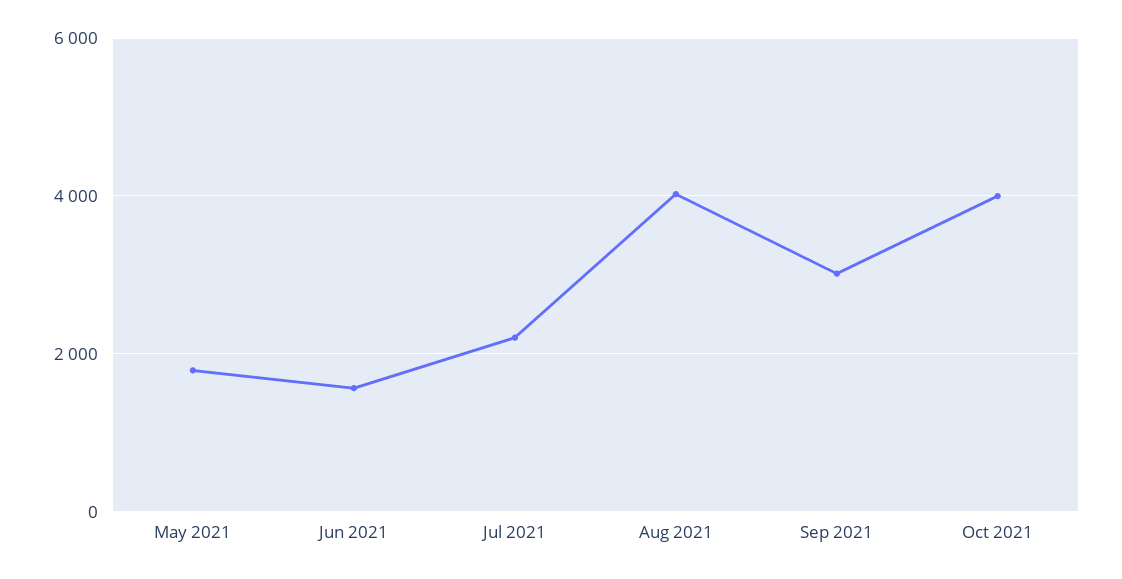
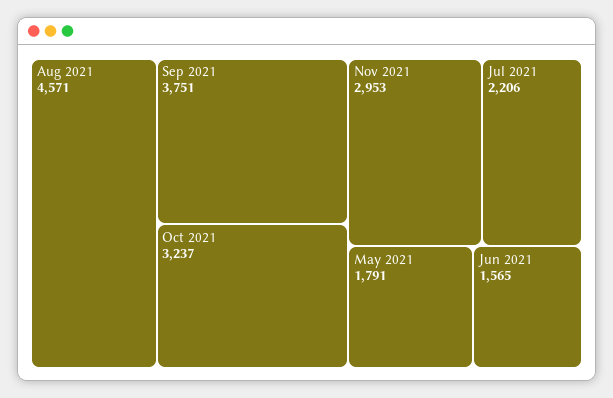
Aug 2021: 4000 -> 4571
Sep 2021: 3000 -> 3751
Oct 2021: 4000 -> 3237
Nov 2021: none -> 2953

